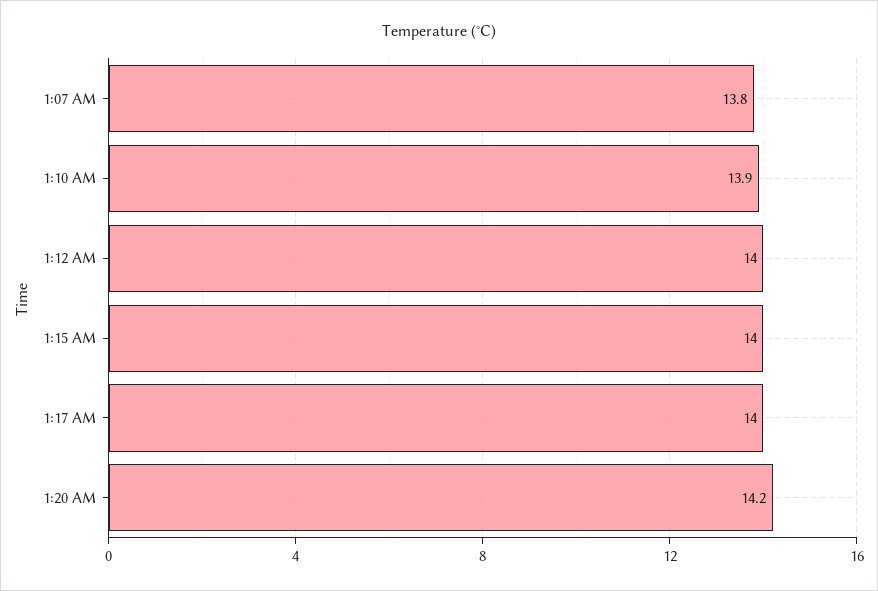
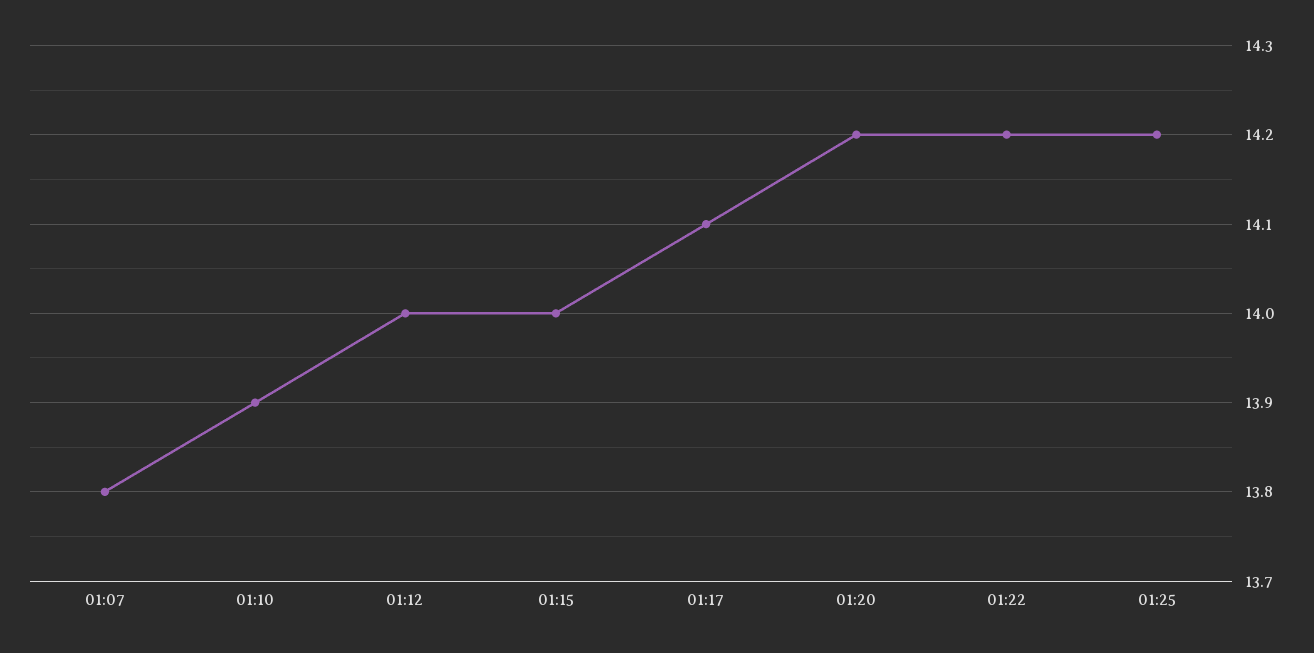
1:17 AM: 14 -> 14.1
01:22: none -> 14.2
01:25: none -> 14.2

